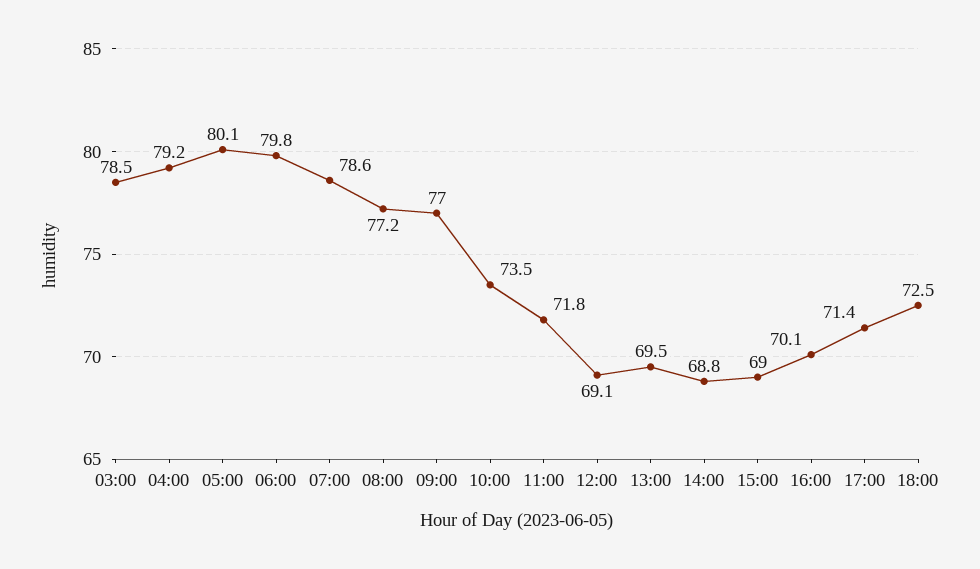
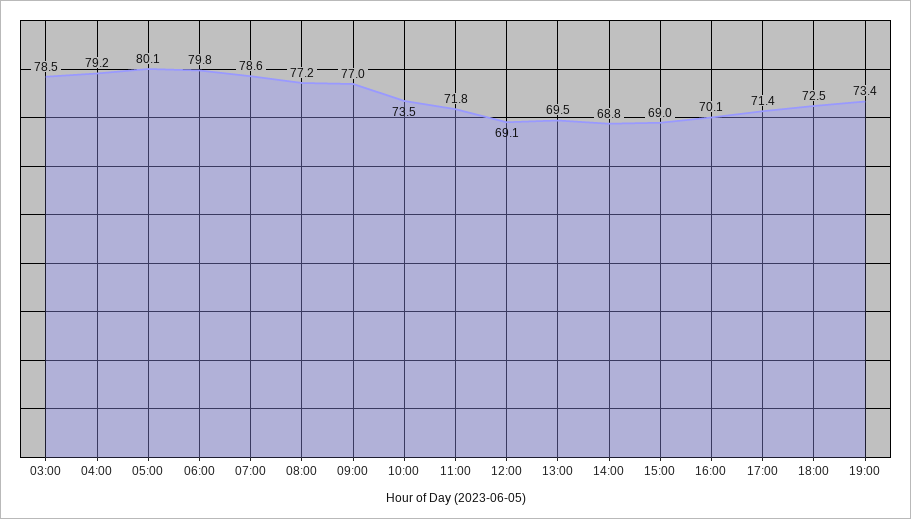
19:00: none -> 73.4

